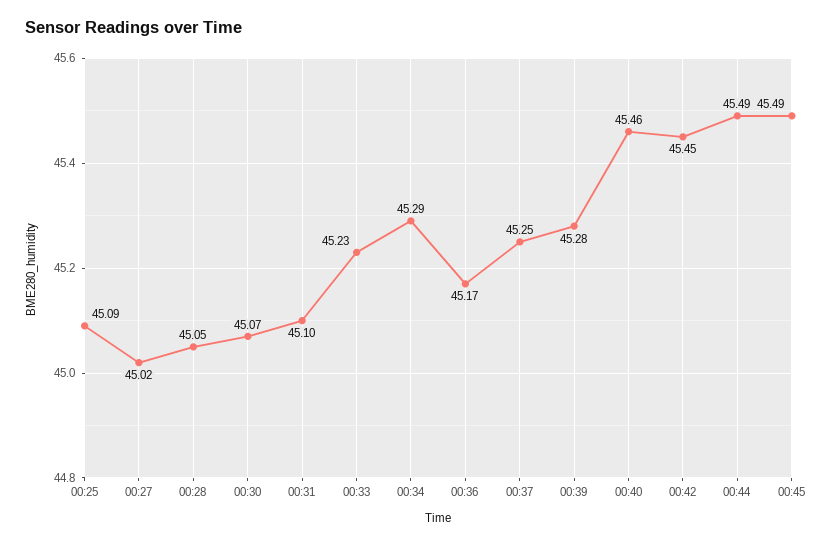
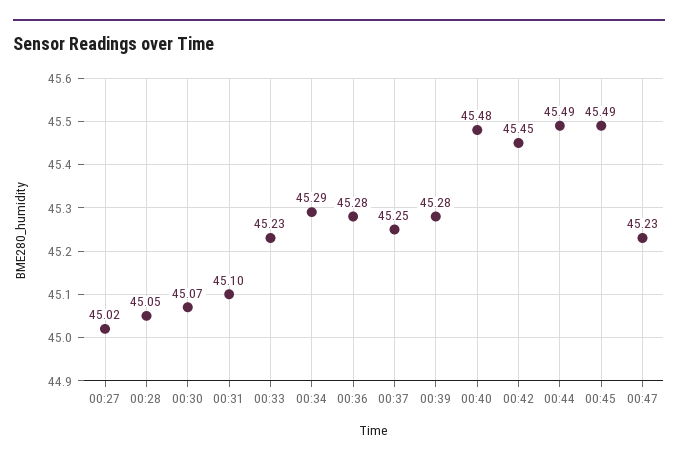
00:25: 45.09 -> none
00:36: 45.17 -> 45.28
00:40: 45.46 -> 45.48
00:47: none -> 45.23

